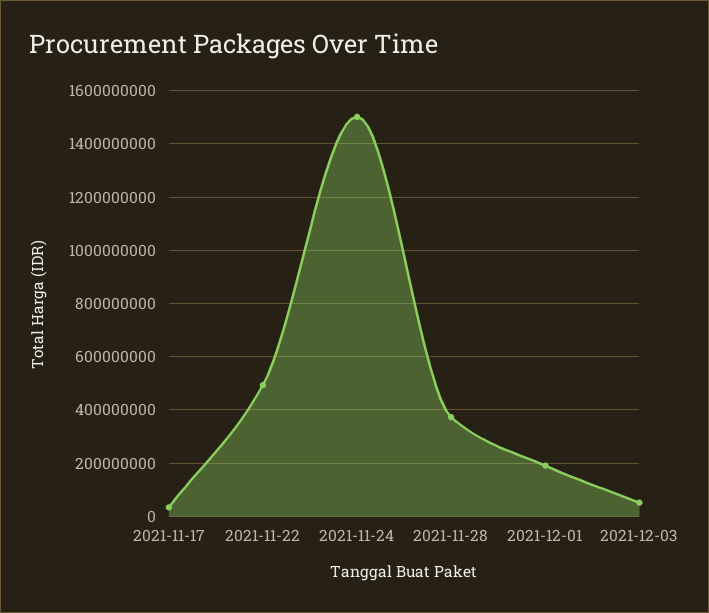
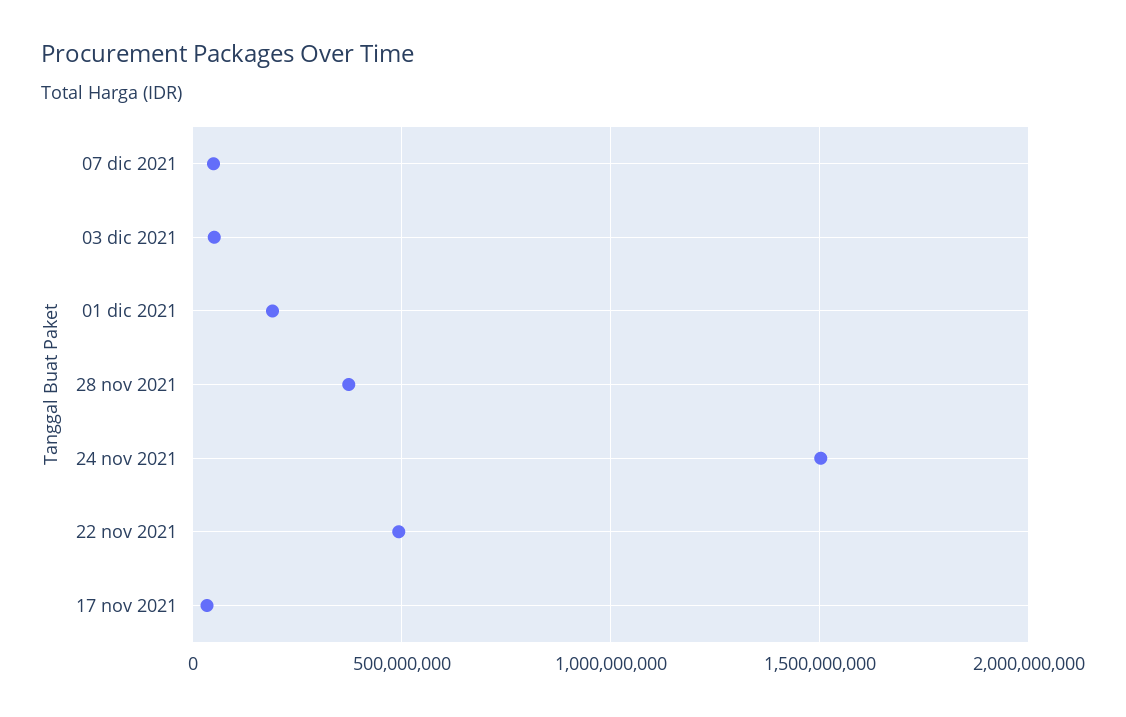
07 dic 2021: none -> 50000000

